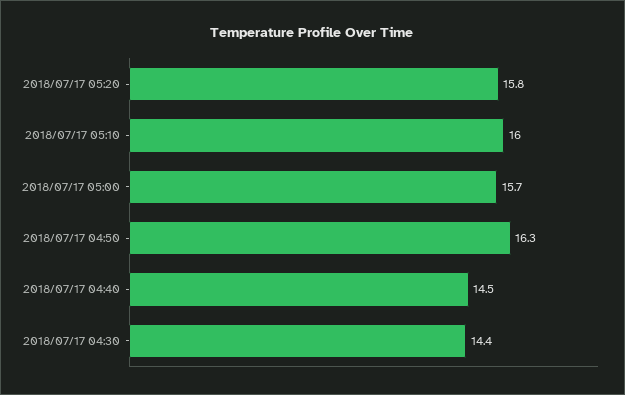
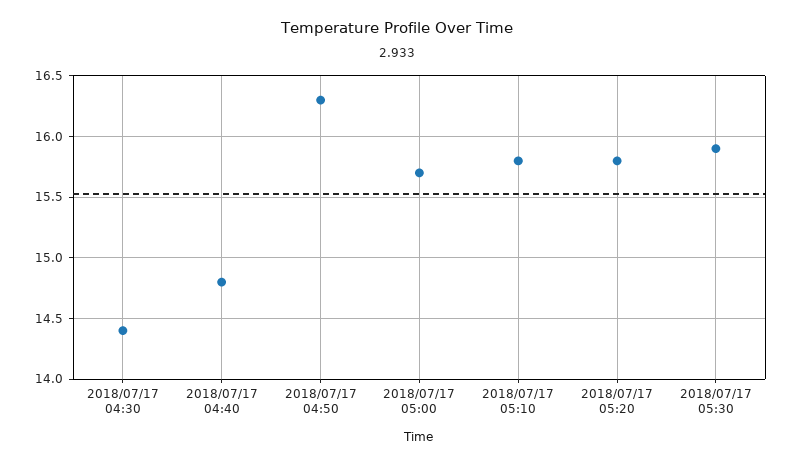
2018/07/17 05:10: 16 -> 15.8
2018/07/17 04:40: 14.5 -> 14.8
2018/07/17 05:30: none -> 15.9

